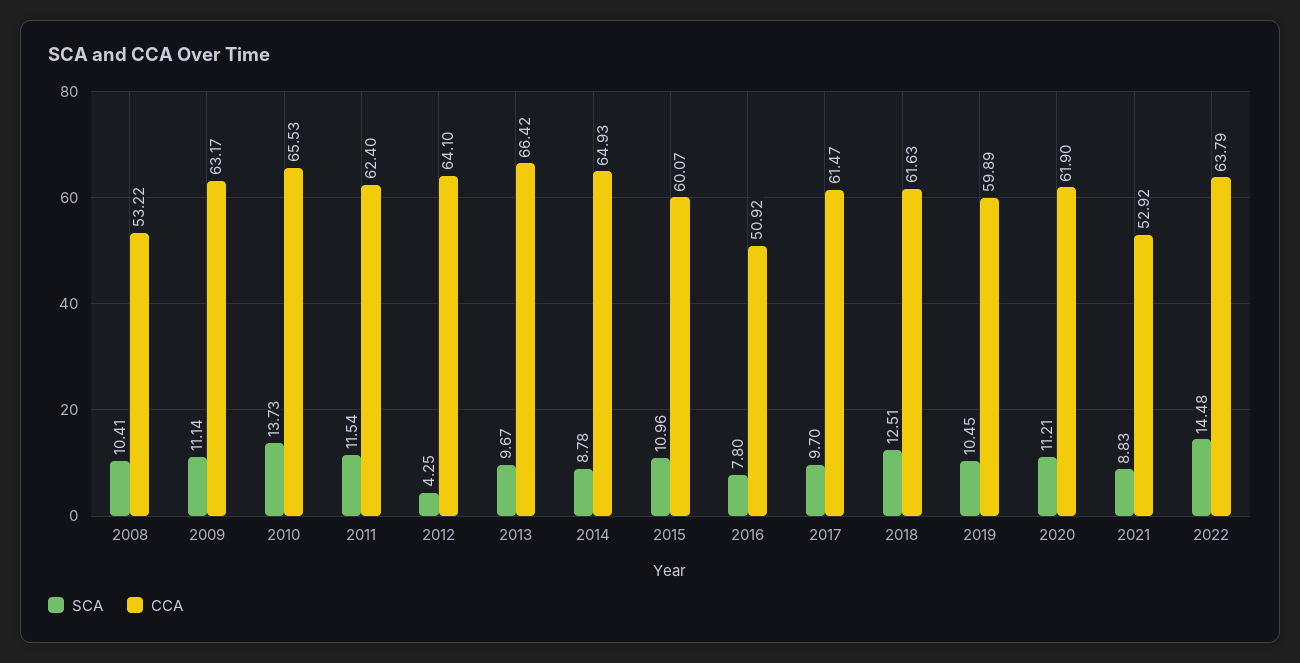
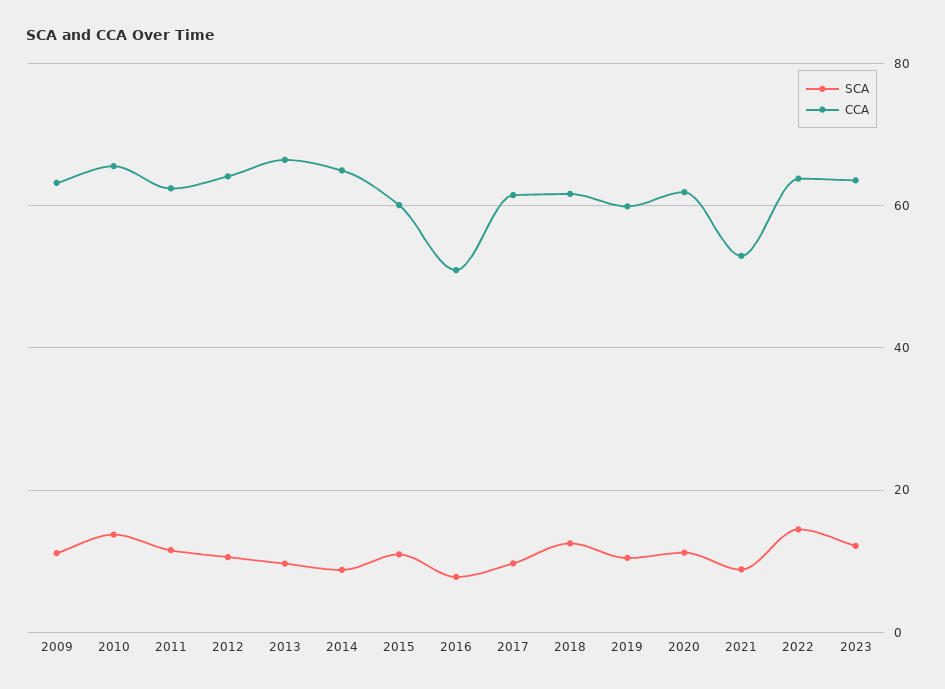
SCA, 2008: 10.41 -> none
CCA, 2008: 53.22 -> none
SCA, 2012: 4.25 -> 10
SCA, 2023: none -> 12
CCA, 2023: none -> 64

